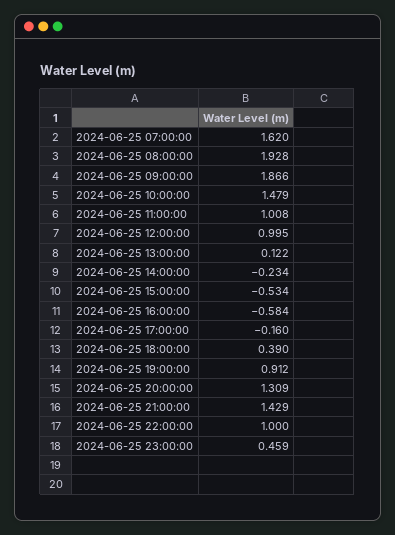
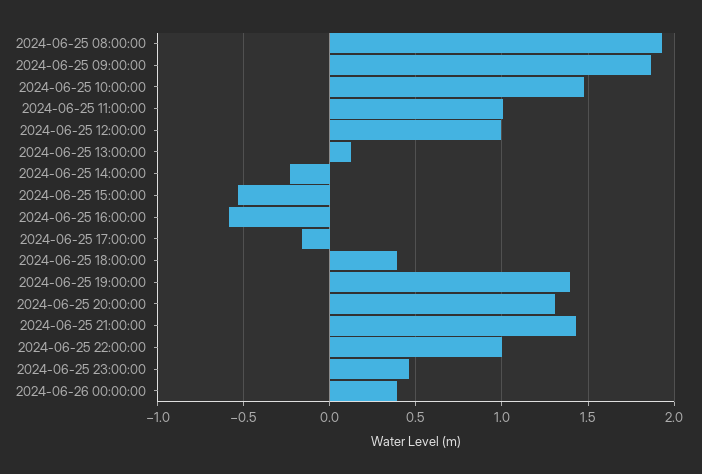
2024-06-25 07:00:00: 1.62 -> none
2024-06-25 19:00:00: 0.912 -> 1.4
2024-06-26 00:00:00: none -> 0.4

